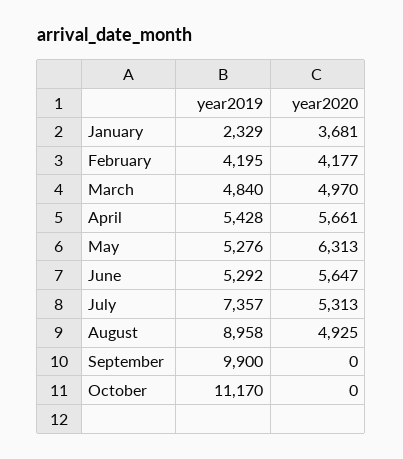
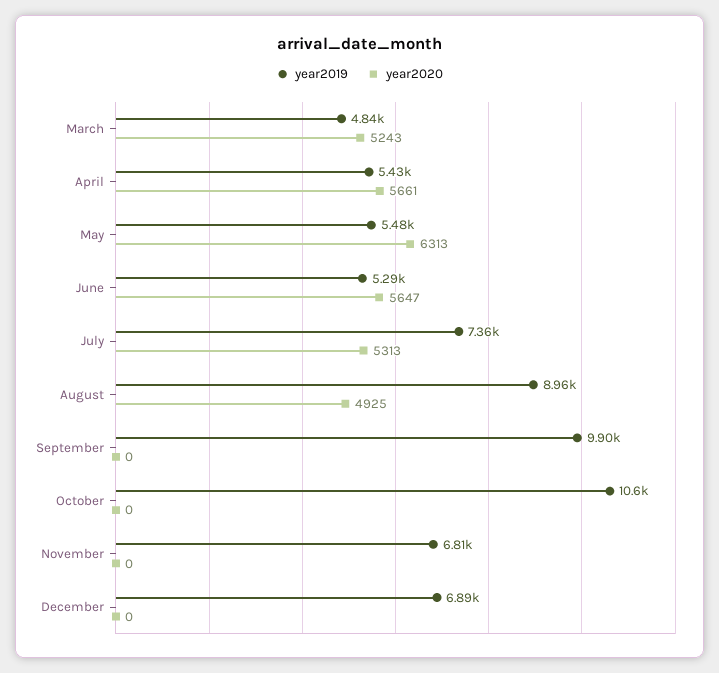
year2019, January: 2329 -> none
year2020, January: 3681 -> none
year2019, February: 4195 -> none
year2020, February: 4177 -> none
year2020, March: 4970 -> 5243
year2019, May: 5276 -> 5480
year2019, October: 11170 -> 10600
year2019, November: none -> 6810
year2020, November: none -> 0
year2019, December: none -> 6890
year2020, December: none -> 0

